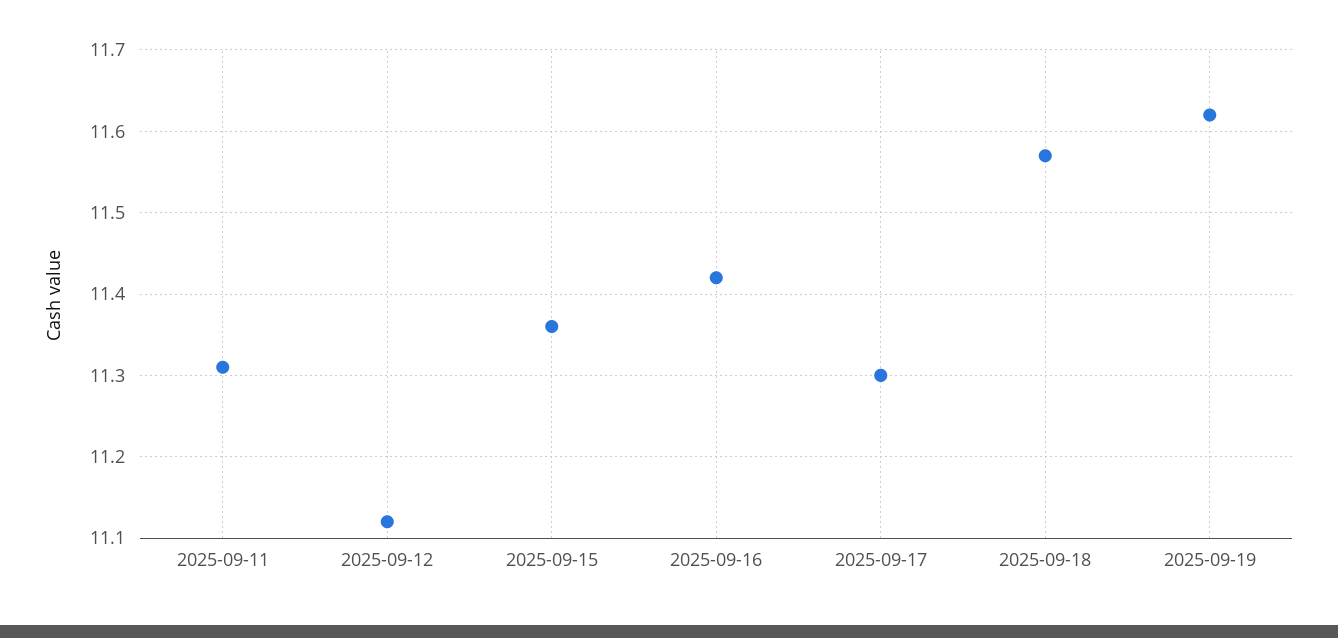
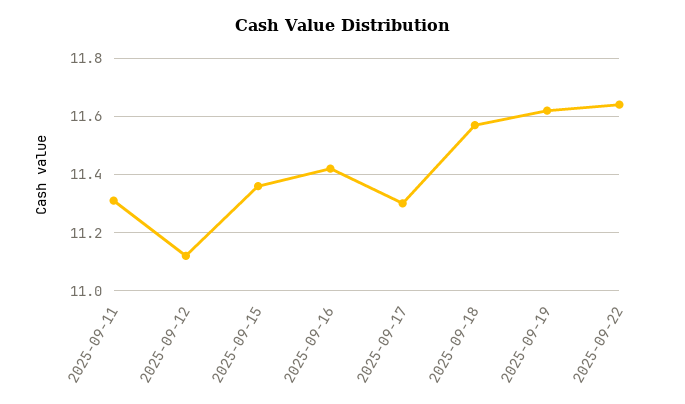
2025-09-22: none -> 11.65

